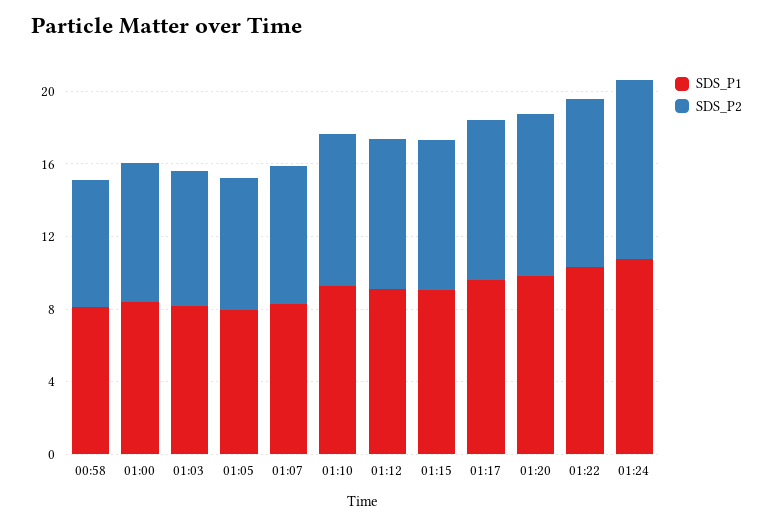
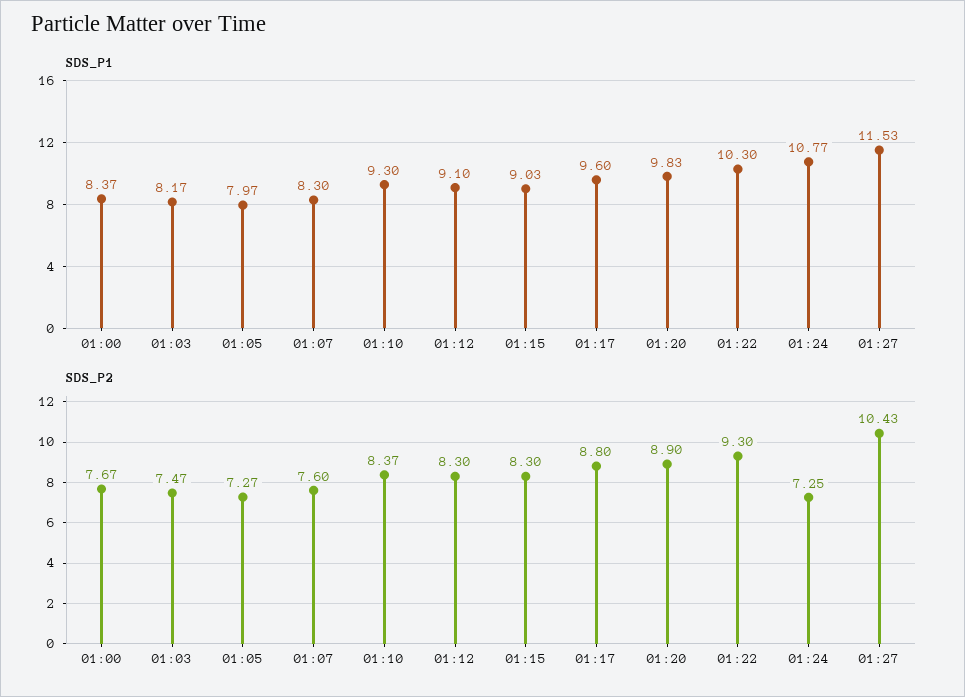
SDS_P1, 00:58: 8 -> none
SDS_P2, 00:58: 7 -> none
SDS_P2, 01:24: 10 -> 7.25
SDS_P1, 01:27: none -> 11.53
SDS_P2, 01:27: none -> 10.43

